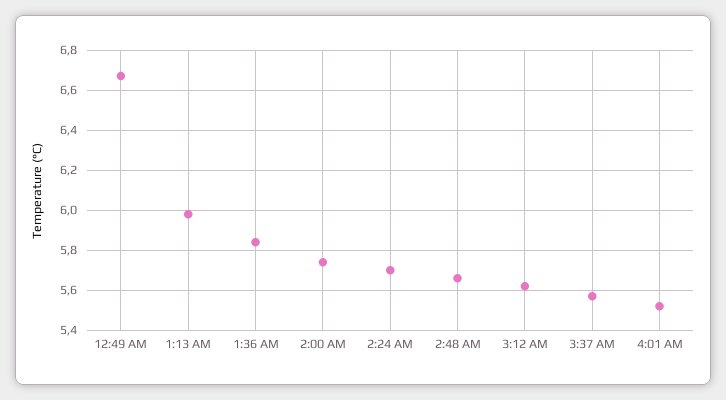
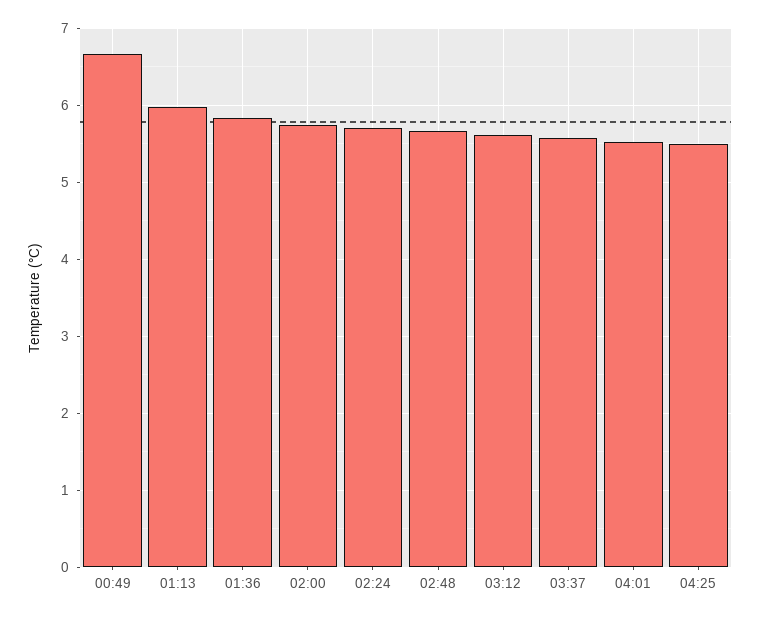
04:25: none -> 5.5

